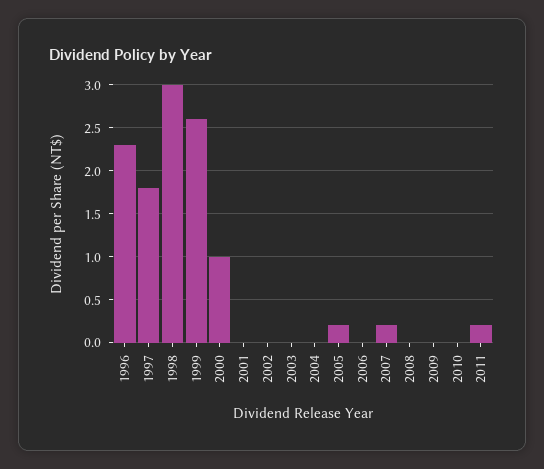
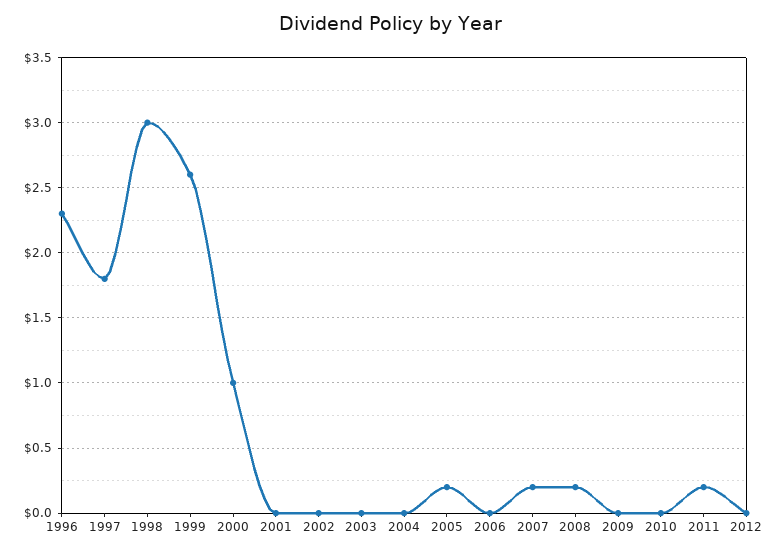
2008: 0 -> 0.2
2012: none -> 0

